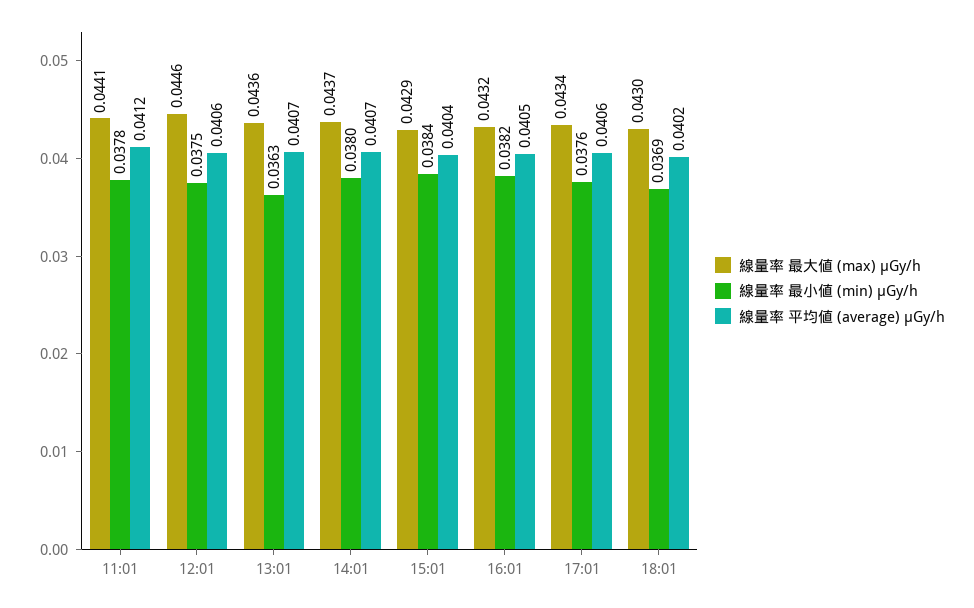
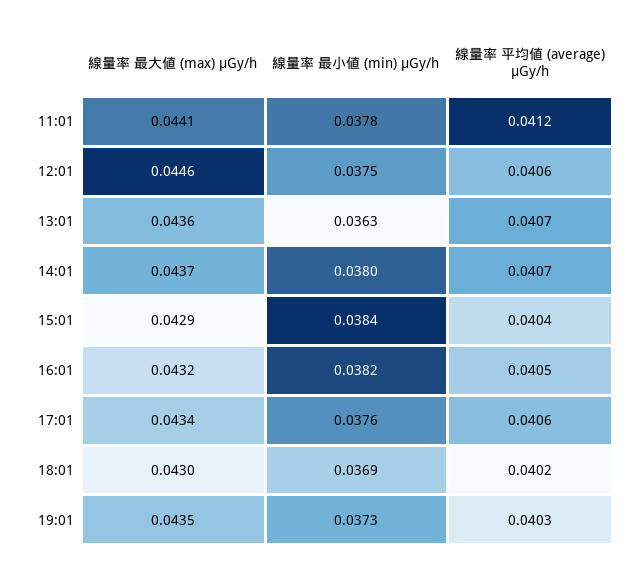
線量率 最大値 (max) μGy/h, 19:01: none -> 0.0435
線量率 最小値 (min) μGy/h, 19:01: none -> 0.0373
線量率 平均値 (average) μGy/h, 19:01: none -> 0.0403

